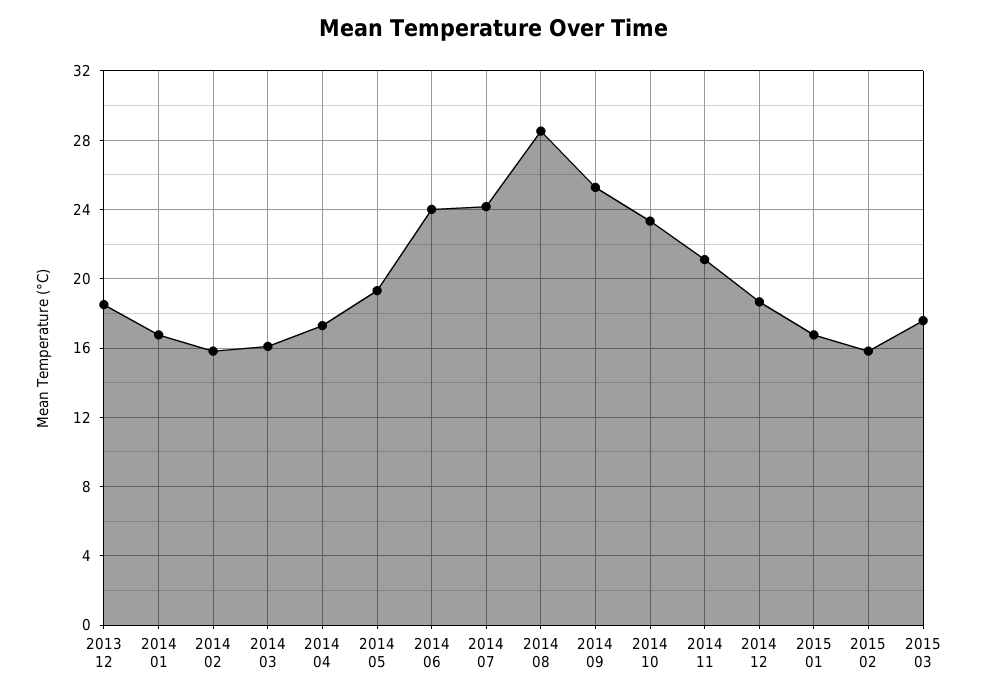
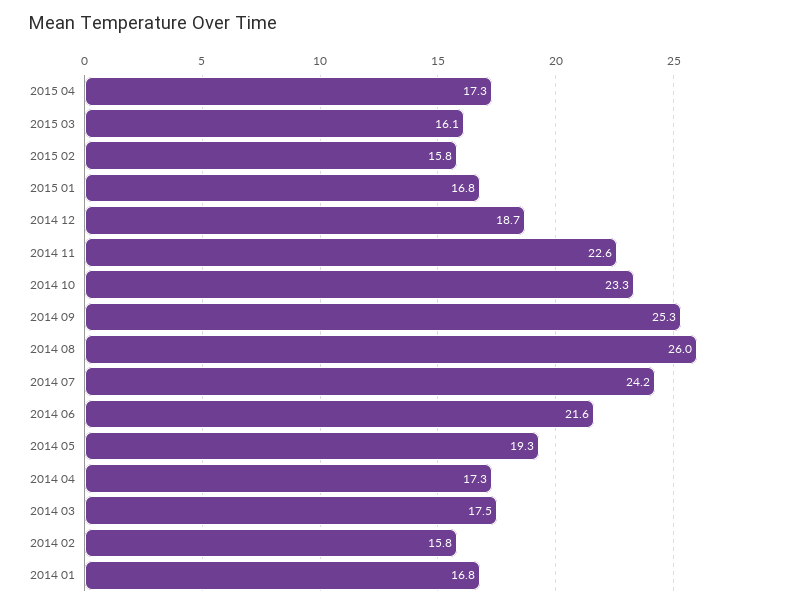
2013 12: 18.5 -> none
2014 03: 16 -> 17.5
2014 06: 24 -> 21.6
2014 08: 28.5 -> 26
2014 11: 21 -> 22.6
2015 03: 17.5 -> 16.1
2015 04: none -> 17.3

